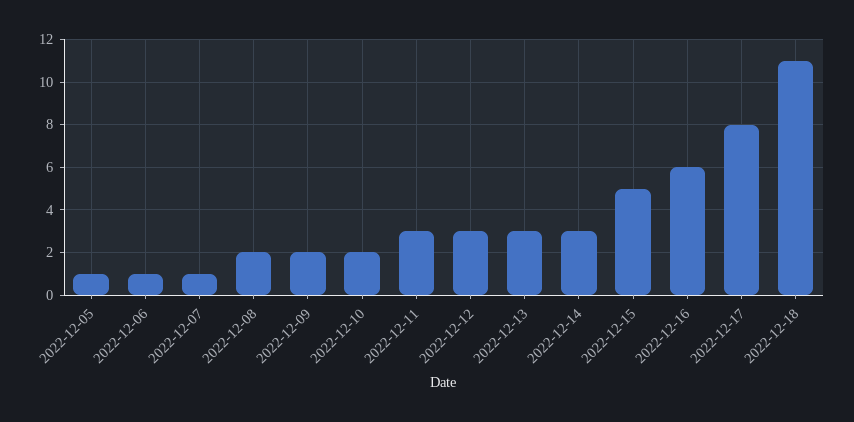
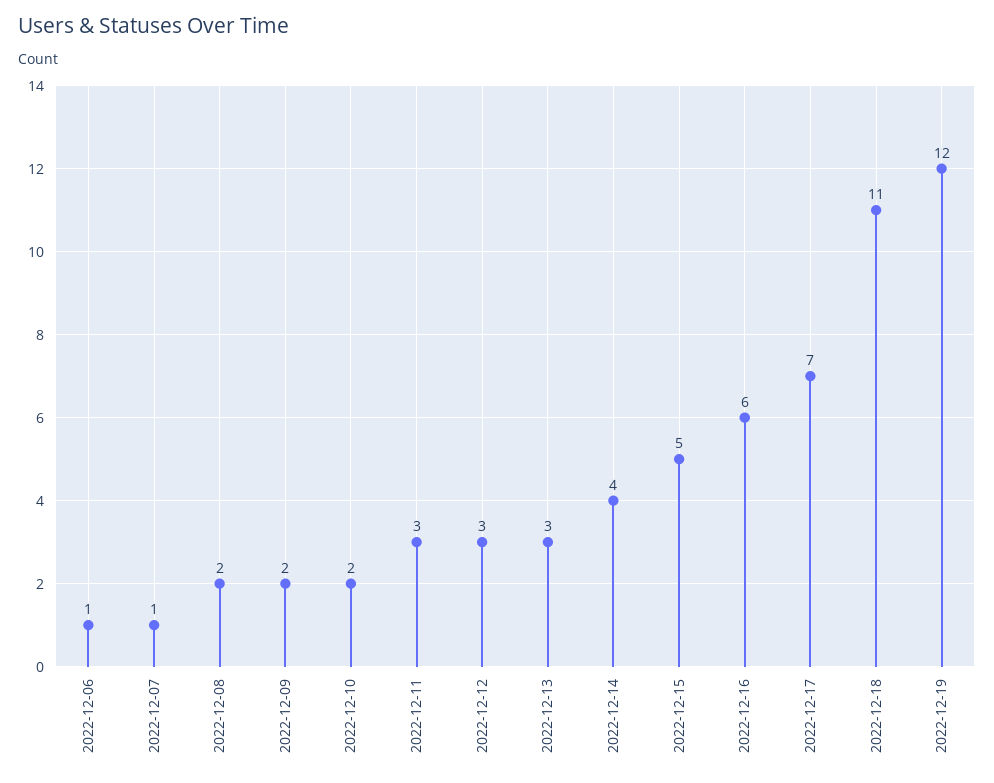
2022-12-05: 1 -> none
2022-12-14: 3 -> 4
2022-12-17: 8 -> 7
2022-12-19: none -> 12

